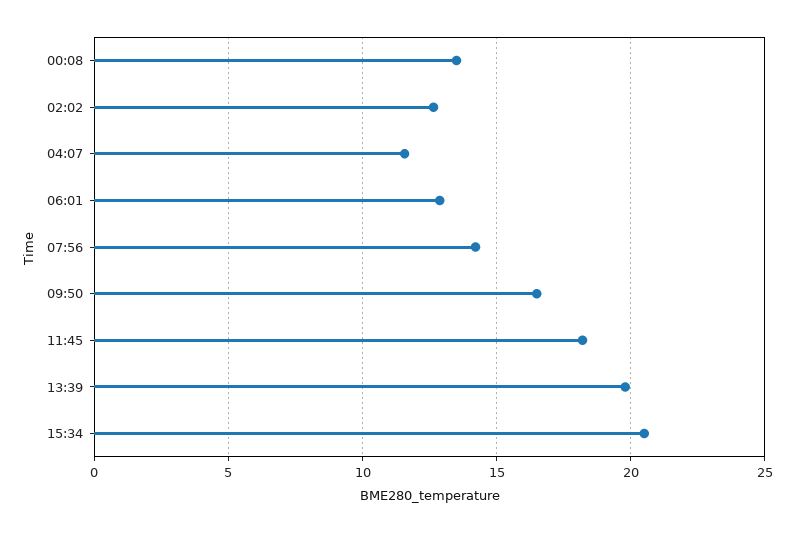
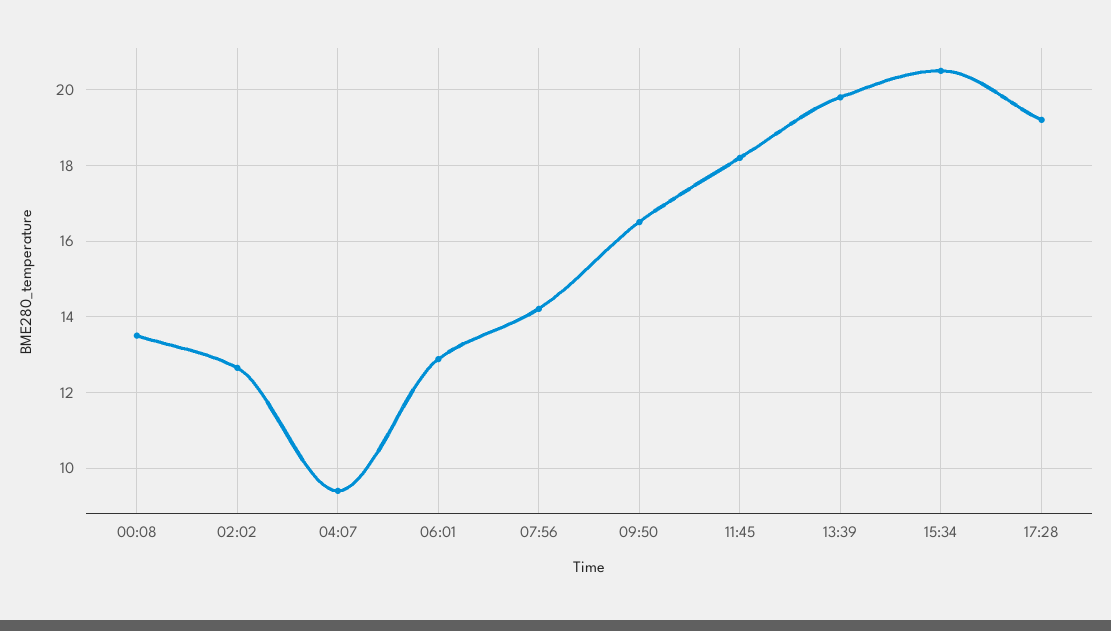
04:07: 11.5 -> 9.4
17:28: none -> 19.2

